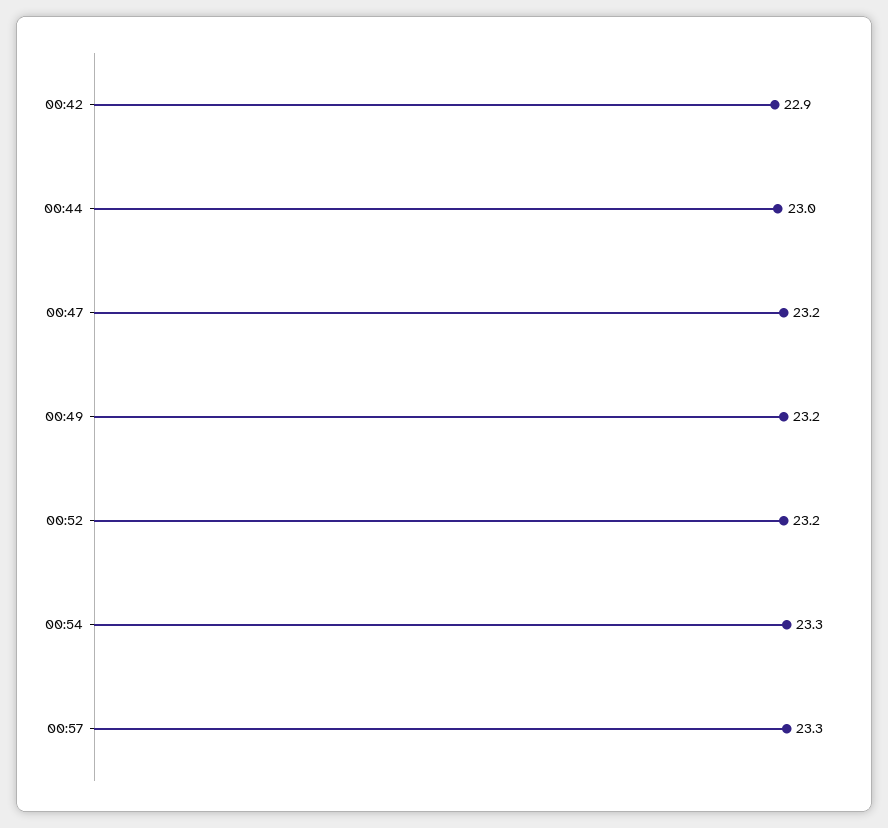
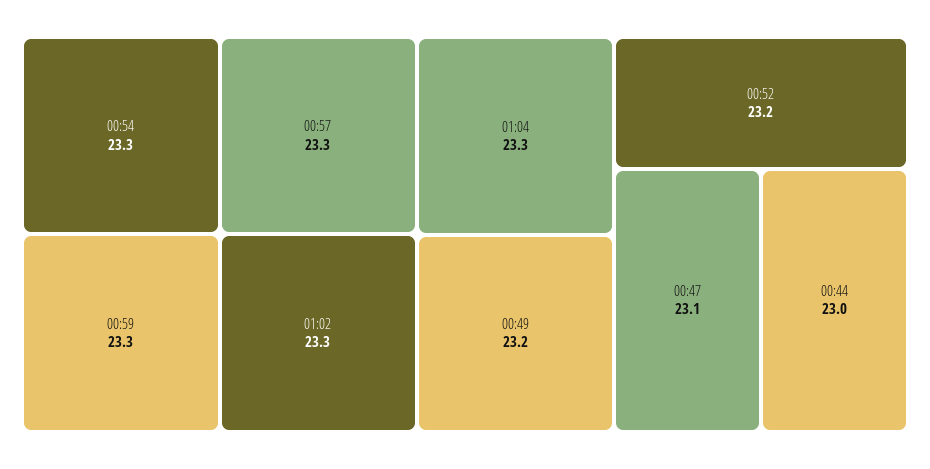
00:42: 22.9 -> none
00:47: 23.2 -> 23.1
00:59: none -> 23.3
01:02: none -> 23.3
01:04: none -> 23.3

